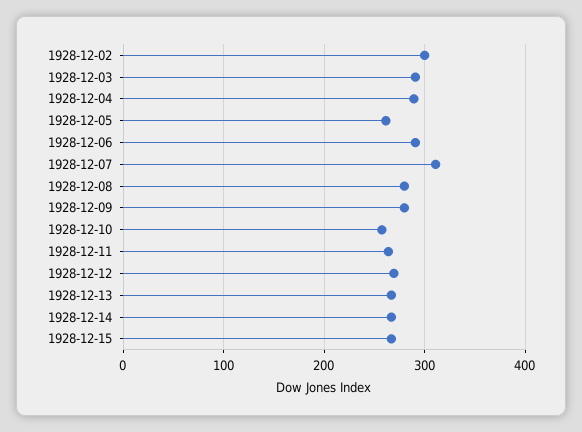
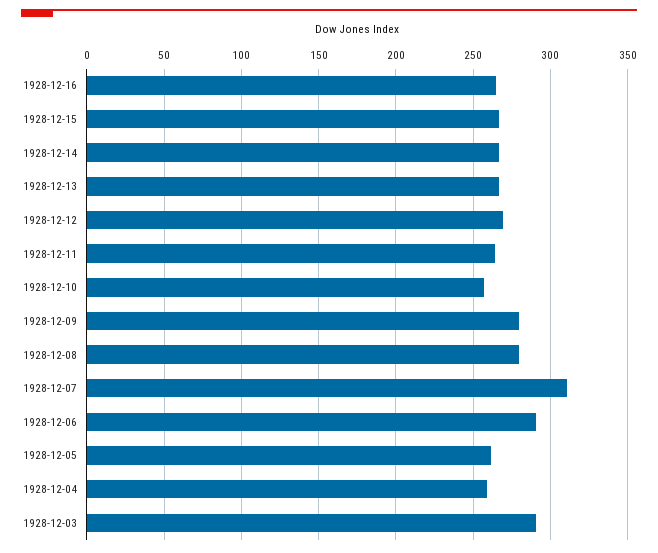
1928-12-02: 300 -> none
1928-12-04: 290 -> 260
1928-12-16: none -> 265

